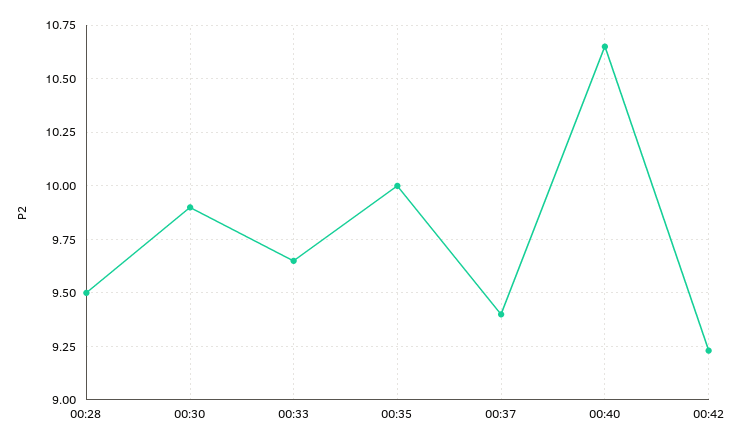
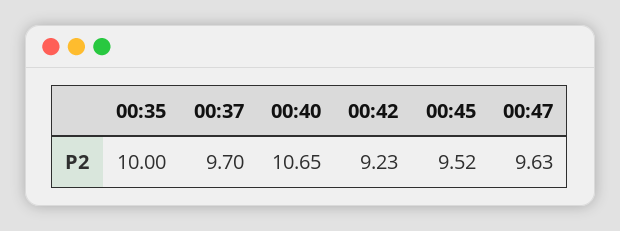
00:28: 9.5 -> none
00:30: 9.9 -> none
00:33: 9.65 -> none
00:37: 9.4 -> 9.7
00:45: none -> 9.52
00:47: none -> 9.63

